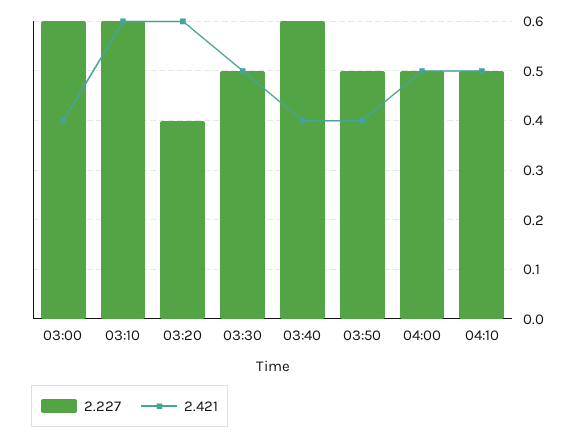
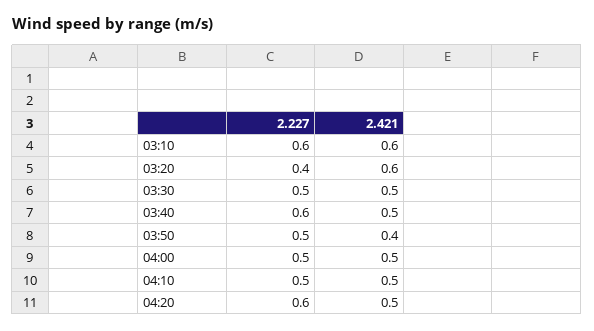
2.227, 03:00: 0.6 -> none
2.421, 03:00: 0.4 -> none
2.421, 03:40: 0.4 -> 0.5
2.227, 04:20: none -> 0.6
2.421, 04:20: none -> 0.5

